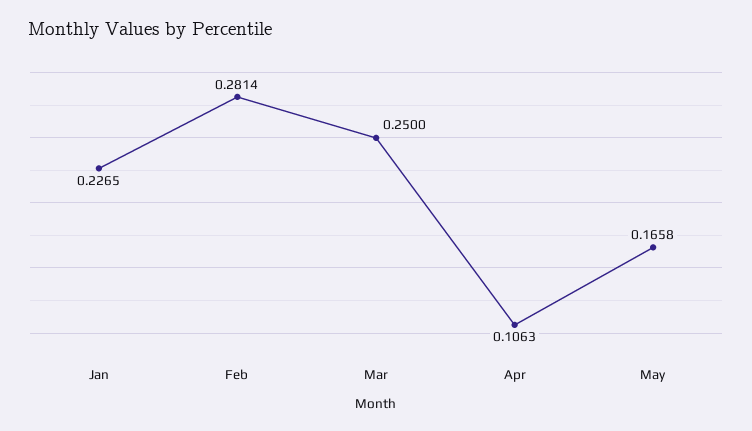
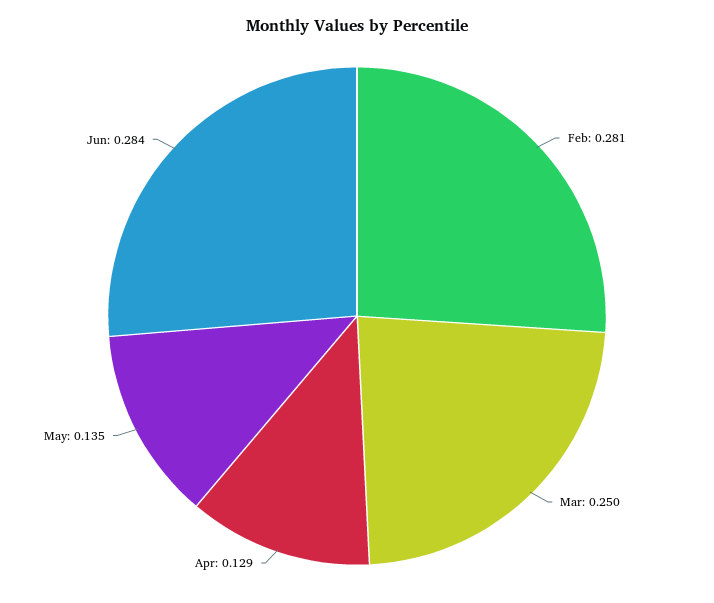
Jan: 0.2265 -> none
Apr: 0.1063 -> 0.129
May: 0.1658 -> 0.135
Jun: none -> 0.284

